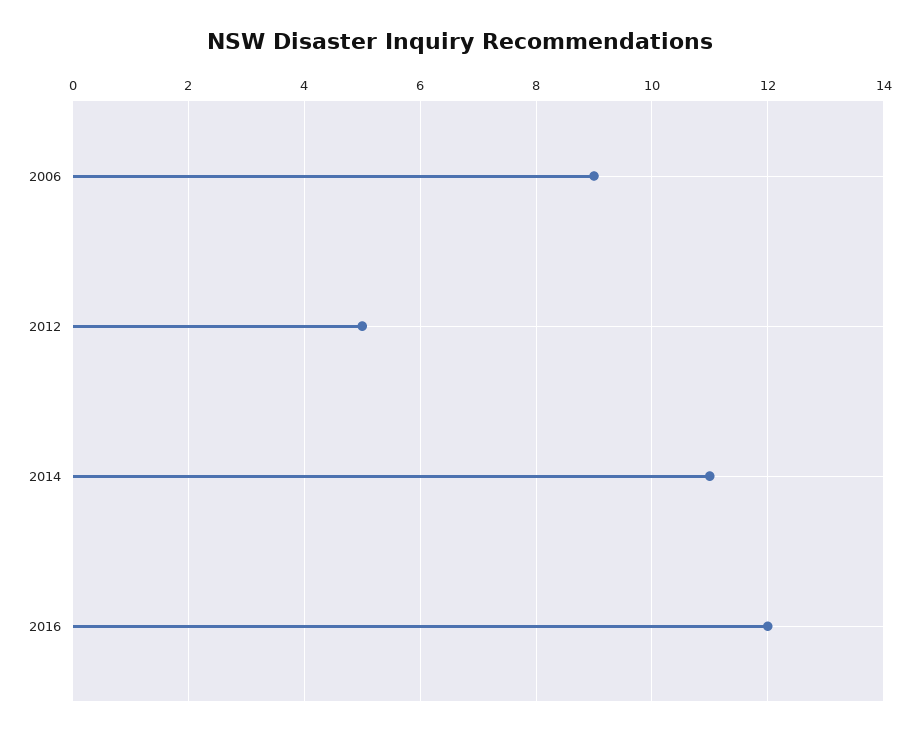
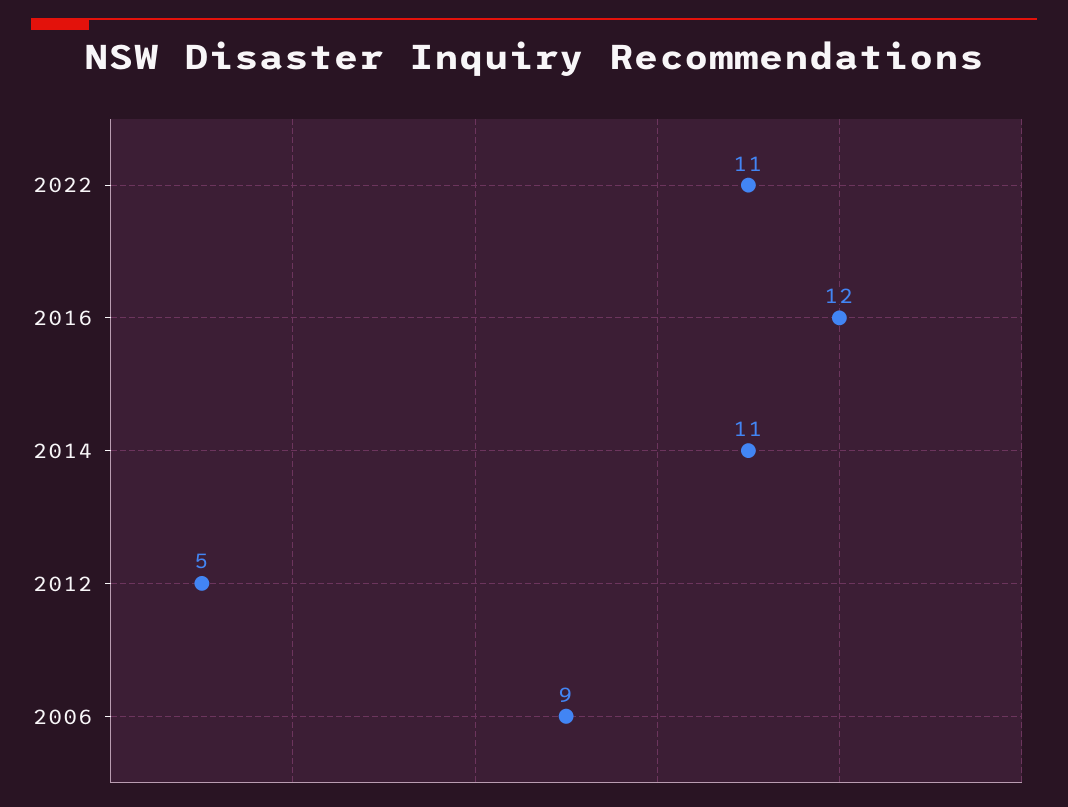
2022: none -> 11

